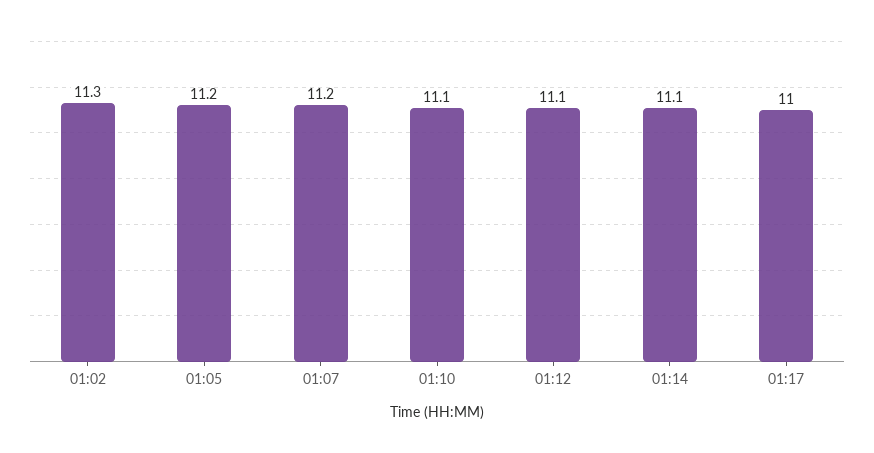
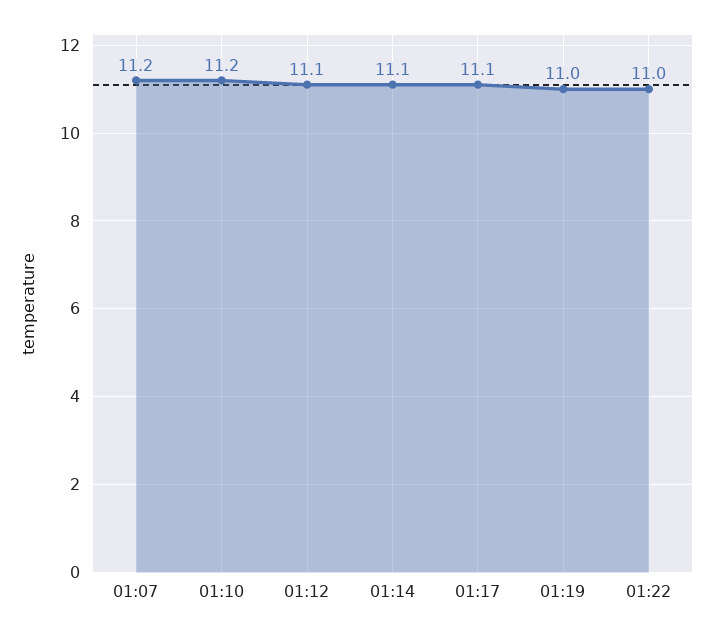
01:02: 11.3 -> none
01:05: 11.2 -> none
01:10: 11.1 -> 11.2
01:17: 11 -> 11.1
01:19: none -> 11
01:22: none -> 11

